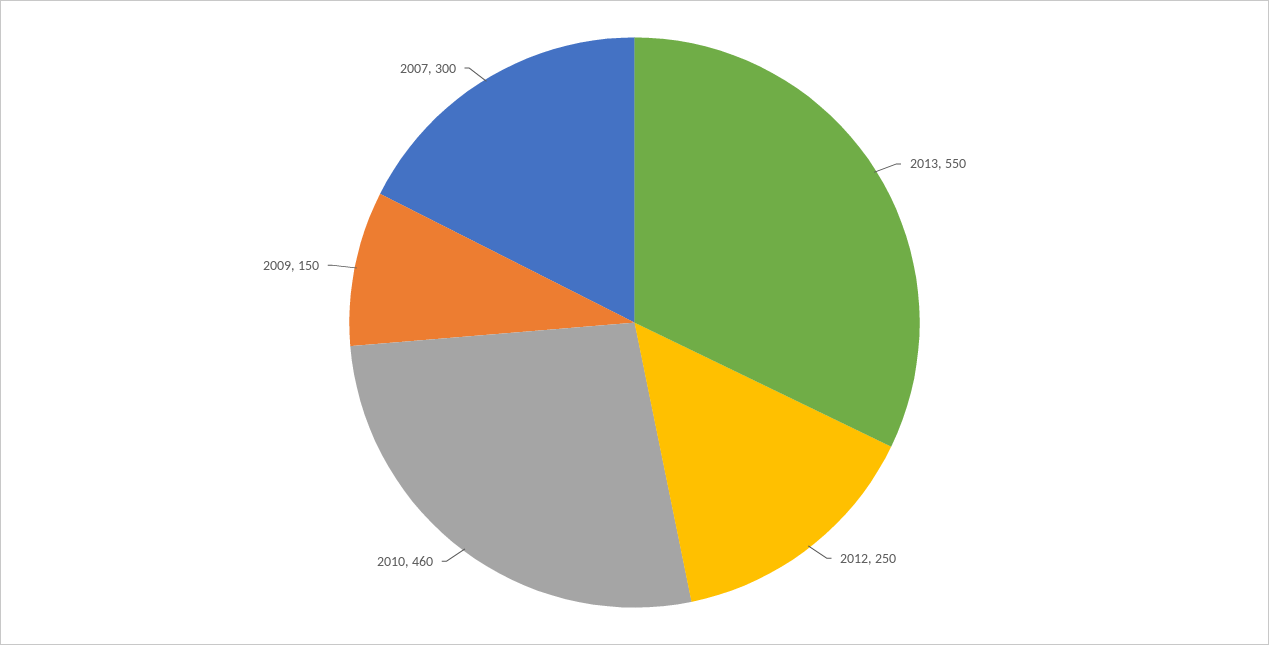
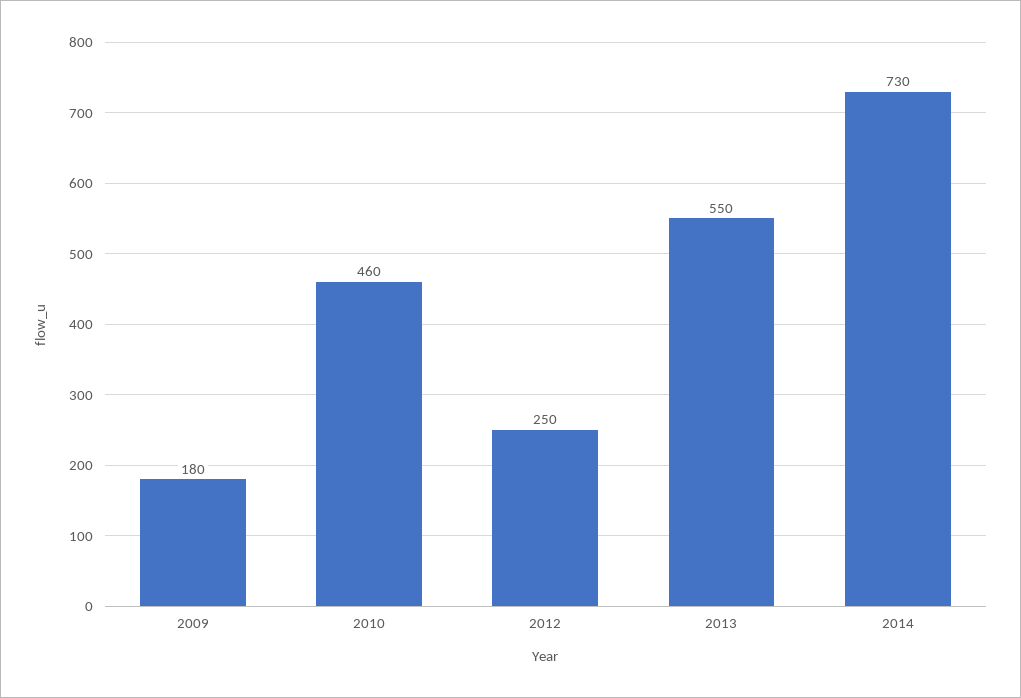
2009: 150 -> 180
2007: 300 -> none
2014: none -> 730

